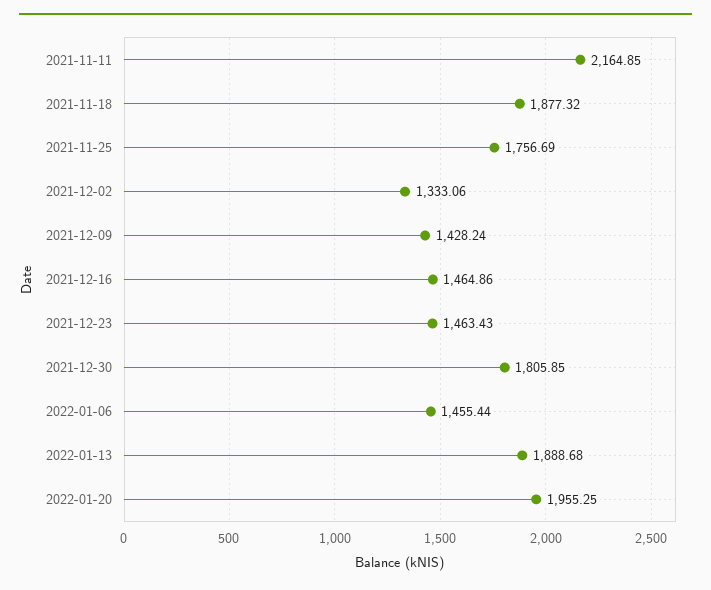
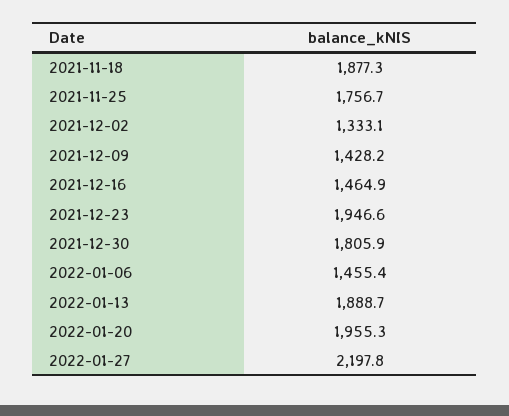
2021-11-11: 2164.85 -> none
2021-12-23: 1463.43 -> 1946.6
2022-01-27: none -> 2197.8

